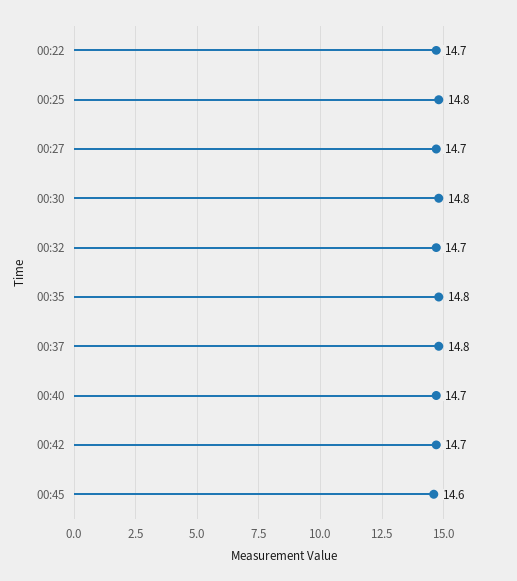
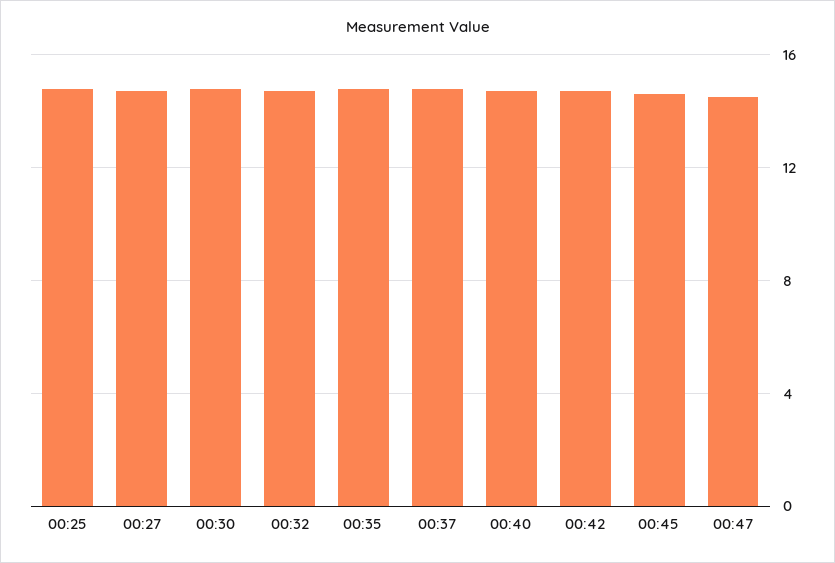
00:22: 14.7 -> none
00:47: none -> 14.5

